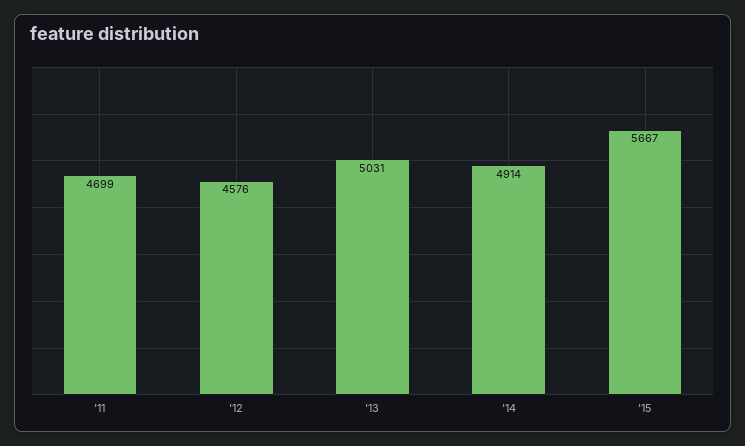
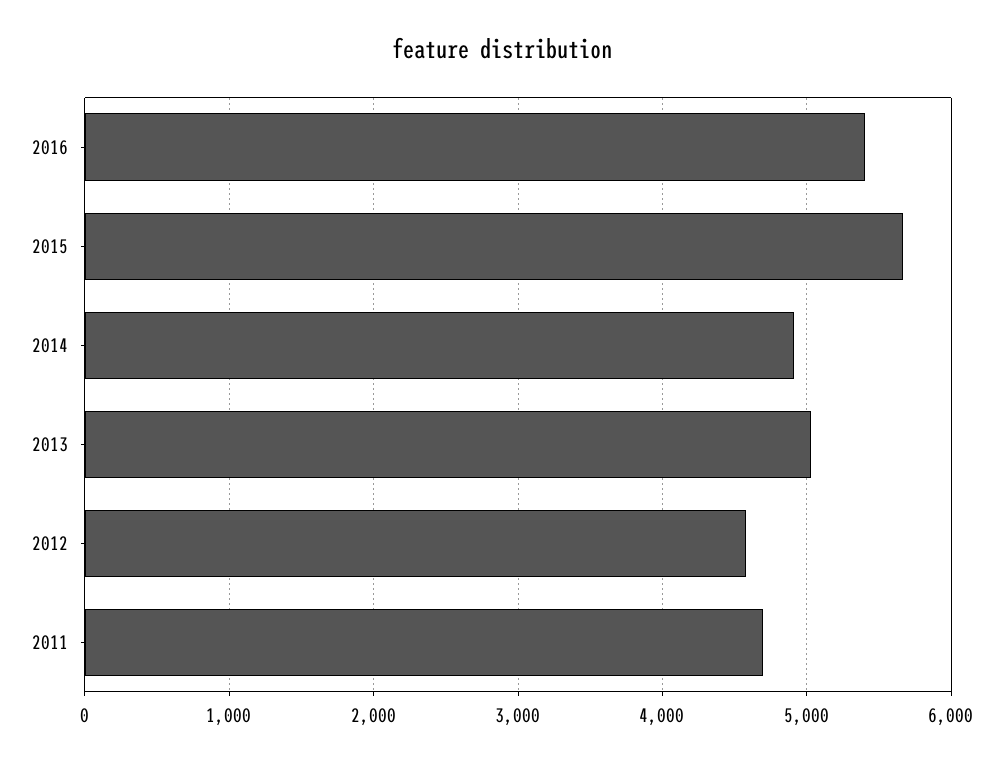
2016: none -> 5400

